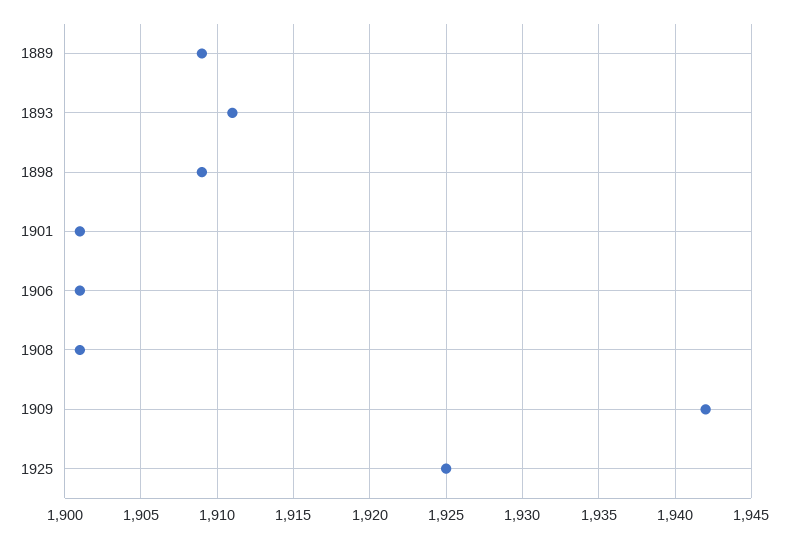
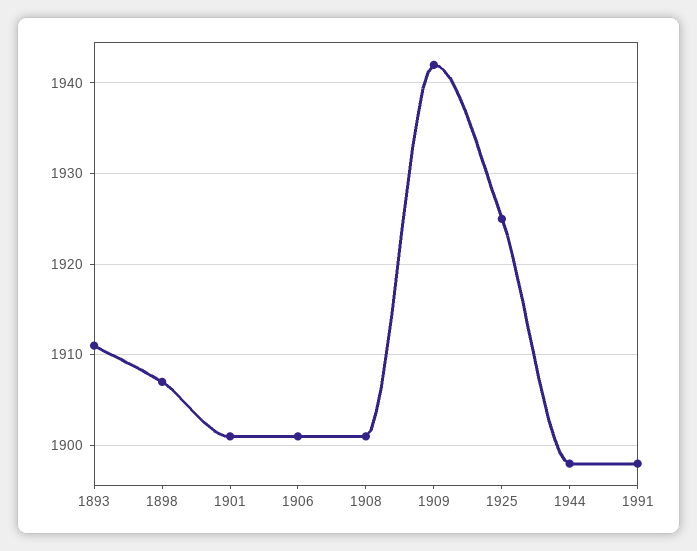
1889: 1909 -> none
1898: 1909 -> 1907
1944: none -> 1898
1991: none -> 1898

